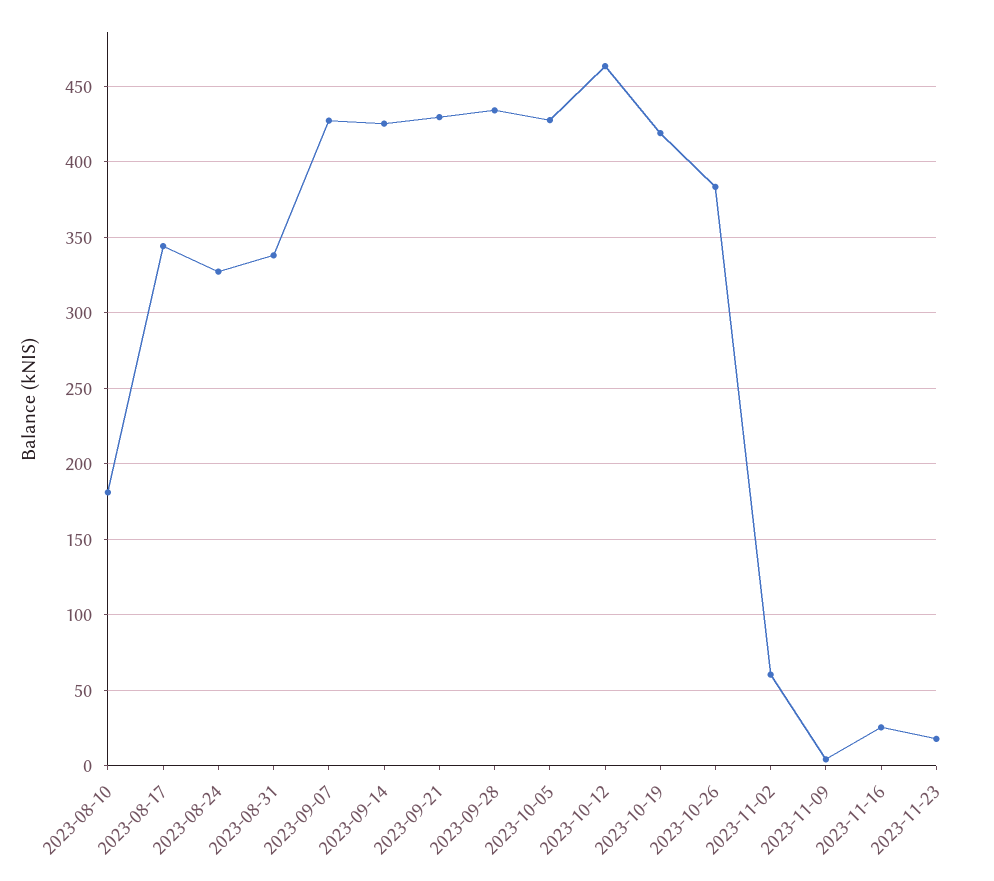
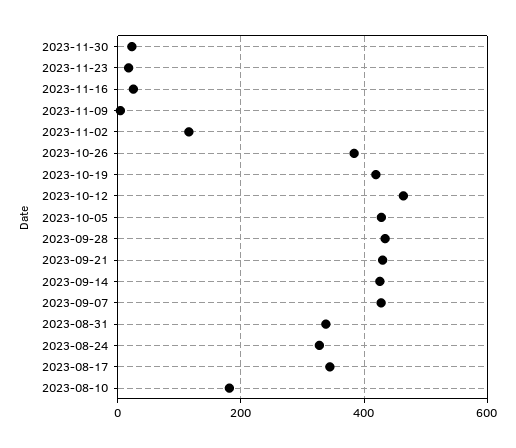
2023-11-02: 60 -> 120
2023-11-30: none -> 20

